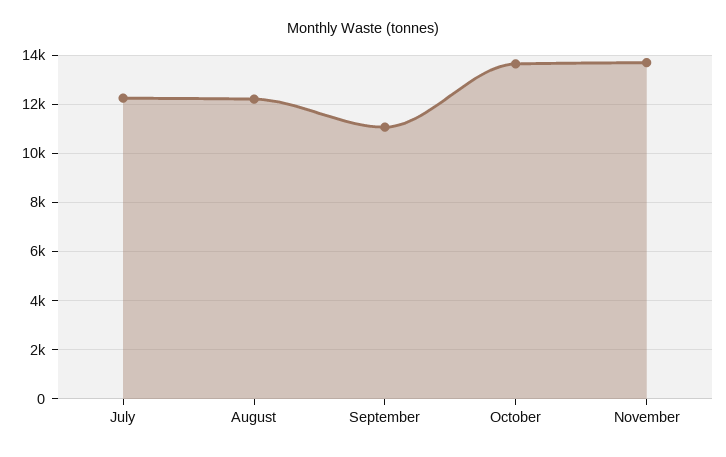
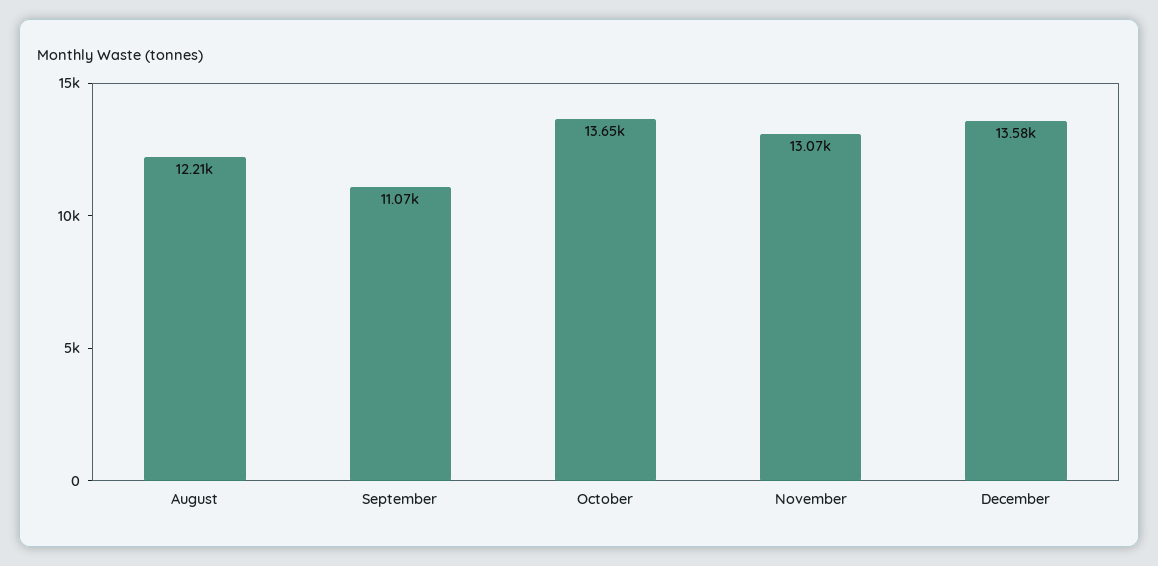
July: 12250 -> none
November: 13750 -> 13070
December: none -> 13580

